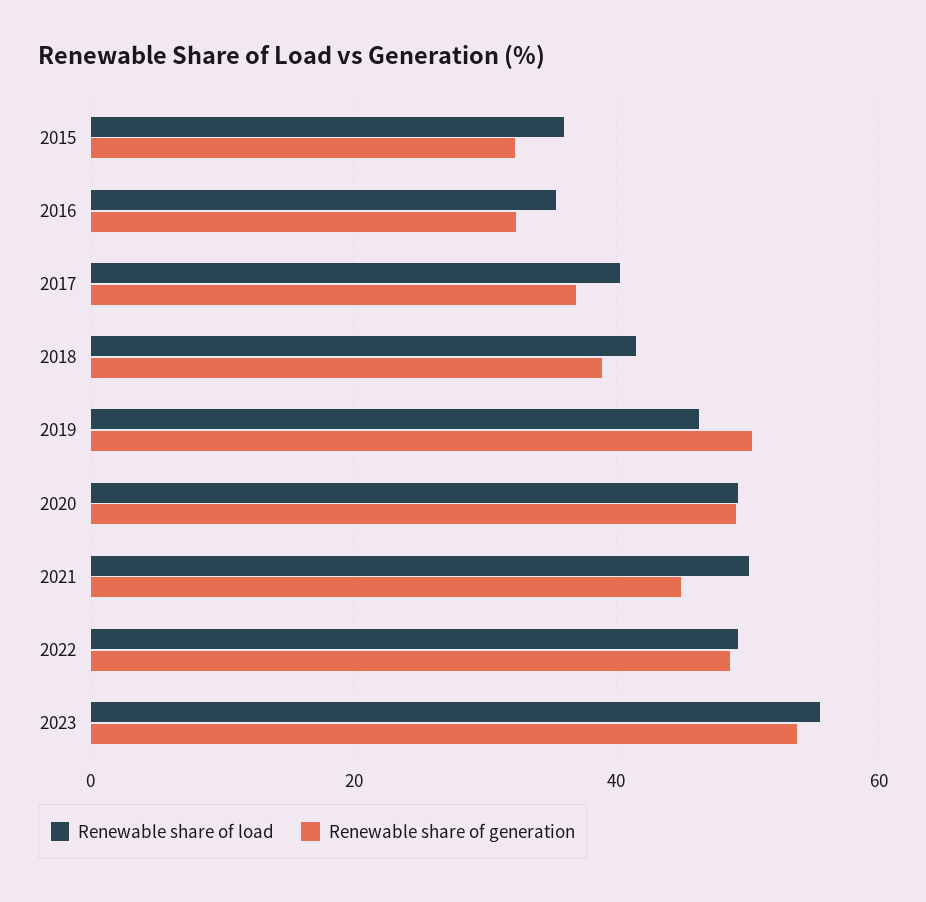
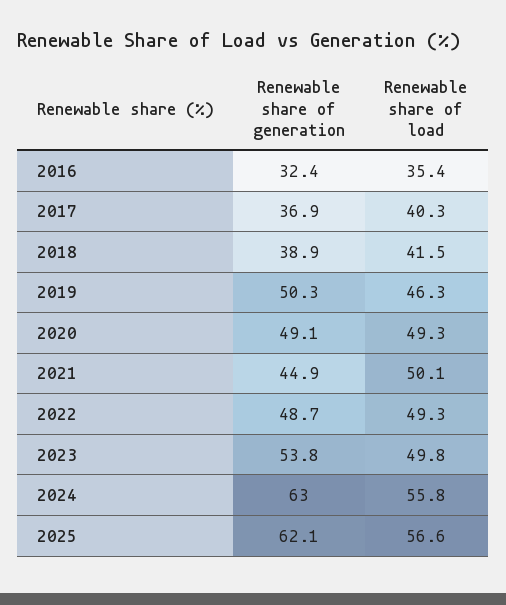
Renewable share of load, 2015: 36 -> none
Renewable share of generation, 2015: 32 -> none
Renewable share of load, 2023: 56 -> 49.8
Renewable share of generation, 2024: none -> 63
Renewable share of load, 2024: none -> 55.8
Renewable share of generation, 2025: none -> 62.1
Renewable share of load, 2025: none -> 56.6

